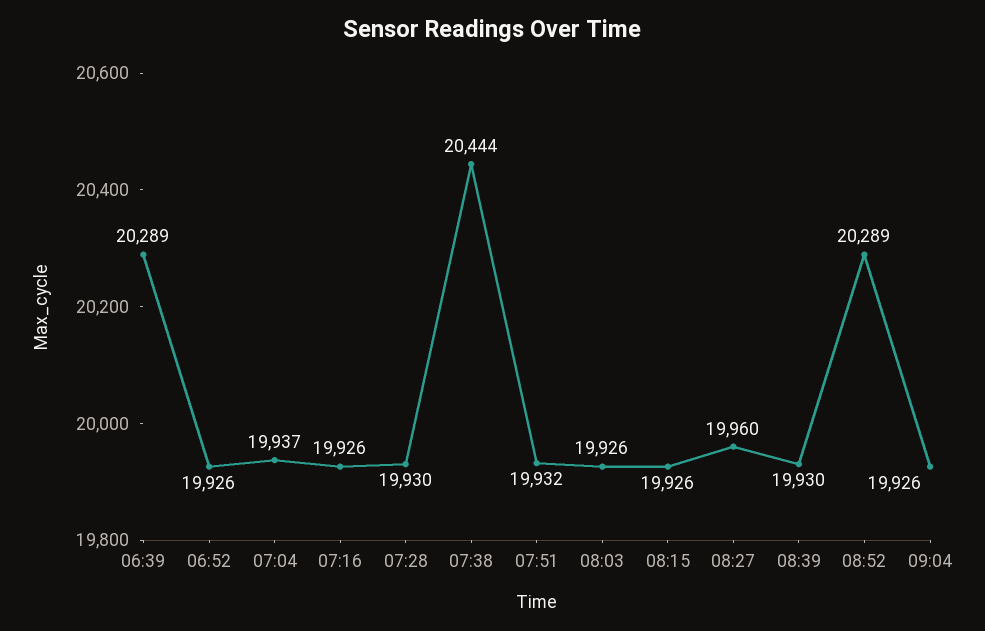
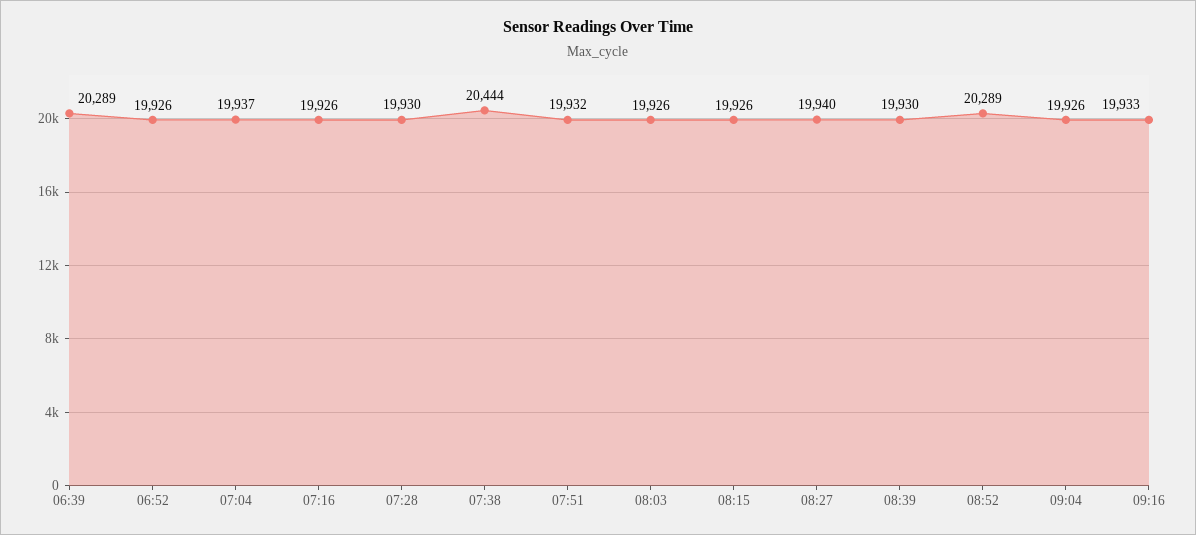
08:27: 19960 -> 19940
09:16: none -> 19933

